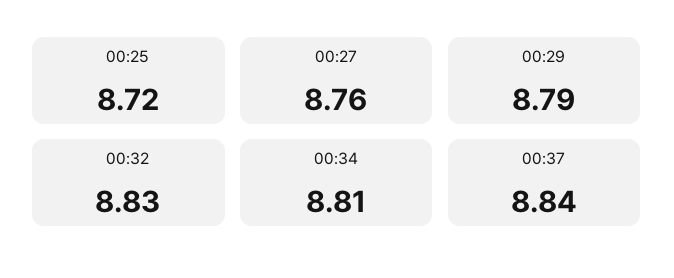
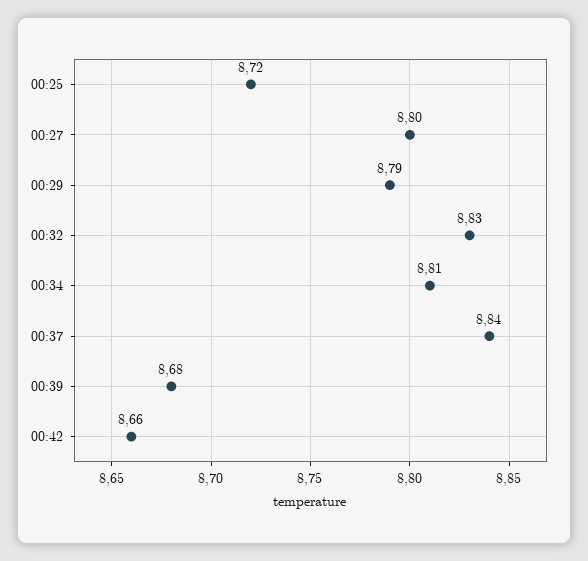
00:27: 8.76 -> 8.8
00:39: none -> 8.68
00:42: none -> 8.66

